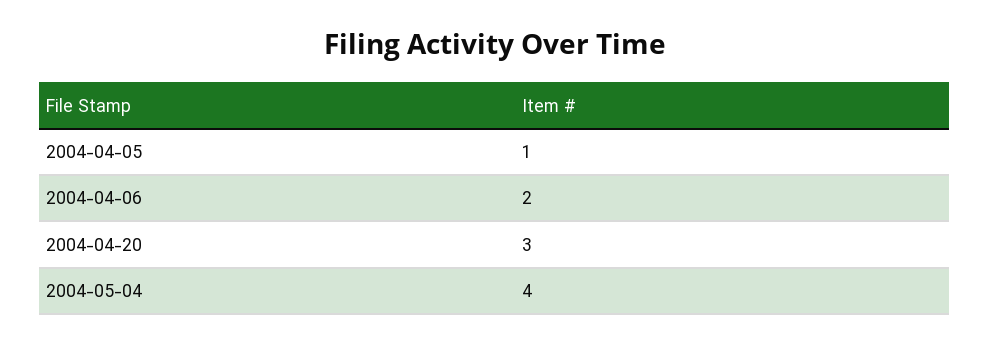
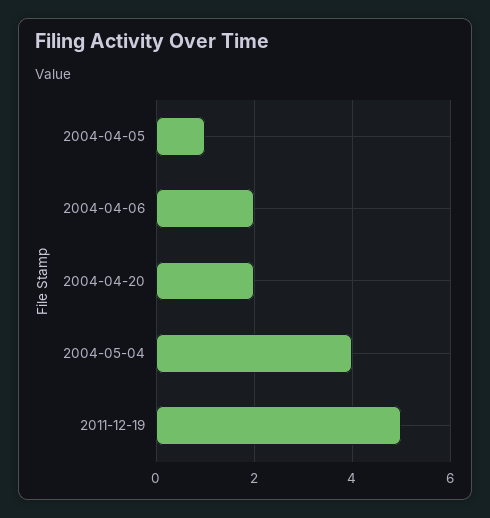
2004-04-20: 3 -> 2
2011-12-19: none -> 5

